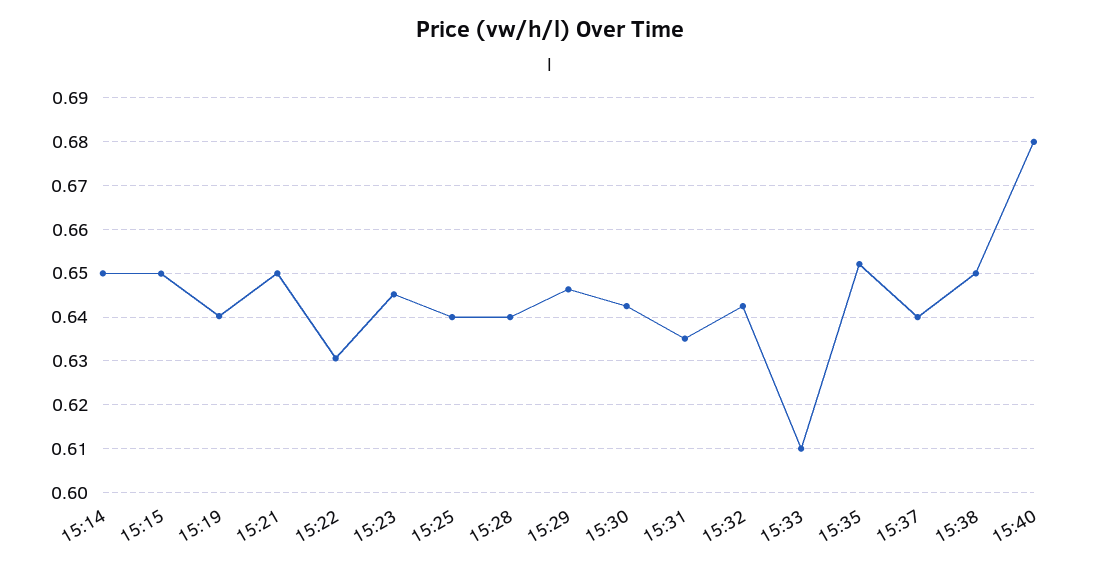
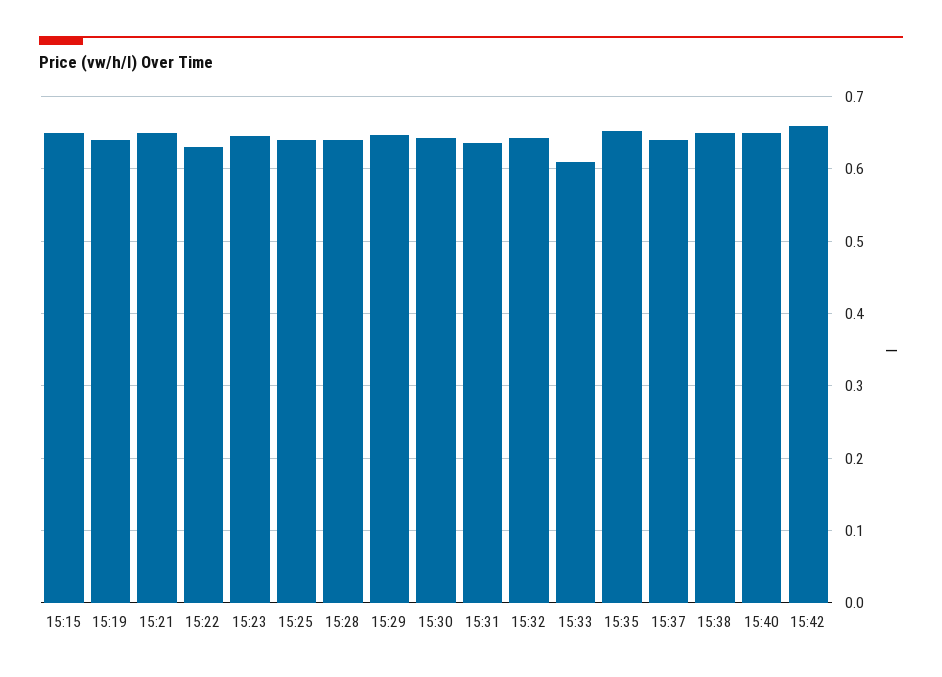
15:14: 0.65 -> none
15:40: 0.68 -> 0.65
15:42: none -> 0.66

